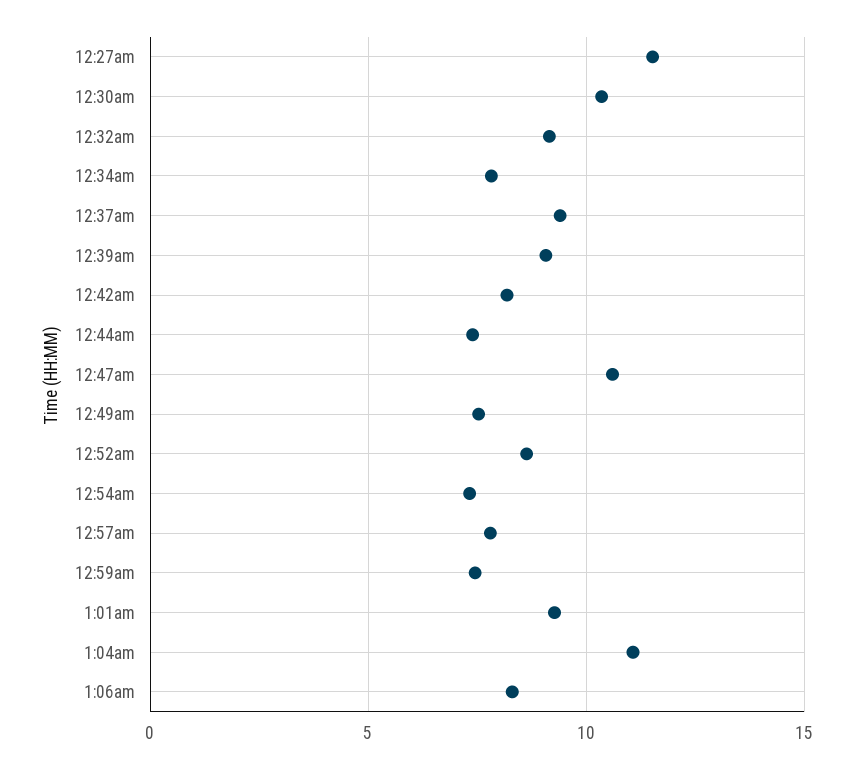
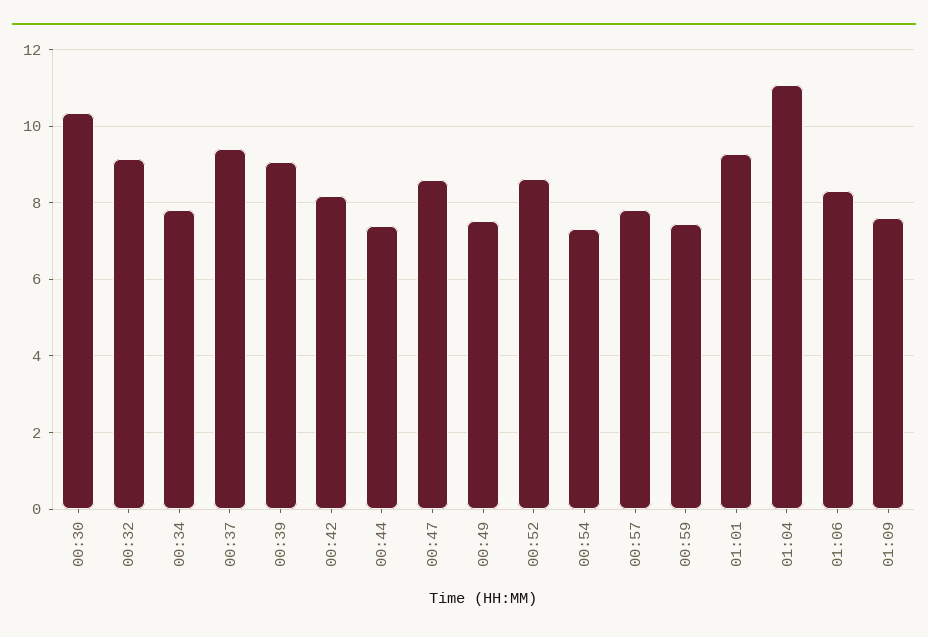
12:27am: 11.5 -> none
12:47am: 10.5 -> 8.6
01:09: none -> 7.6

